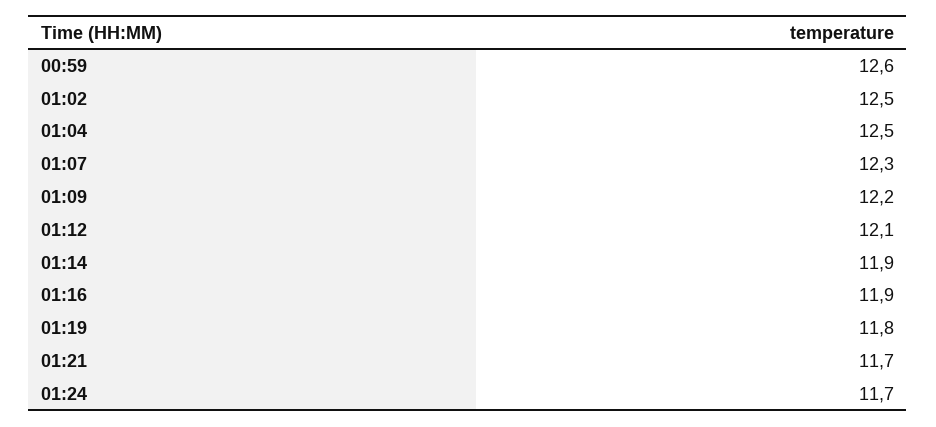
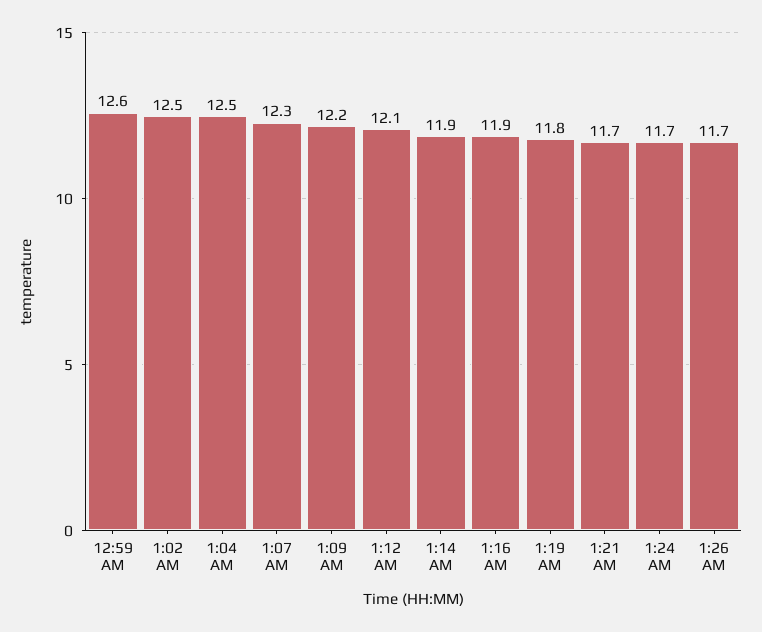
1:26 AM: none -> 11.7

